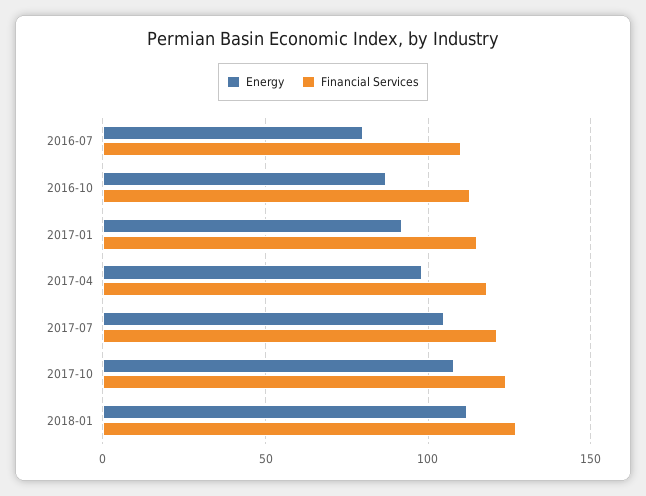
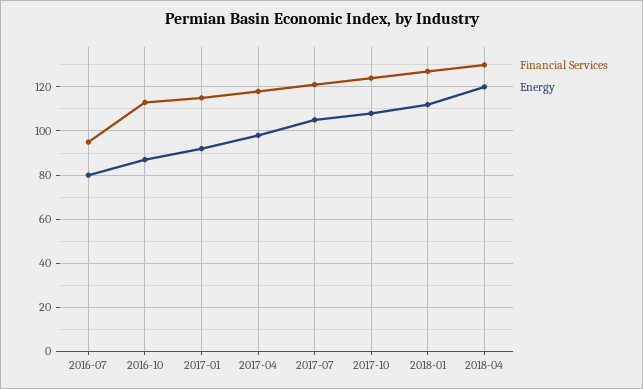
Financial Services, 2016-07: 110 -> 95
Financial Services, 2018-04: none -> 130
Energy, 2018-04: none -> 120

